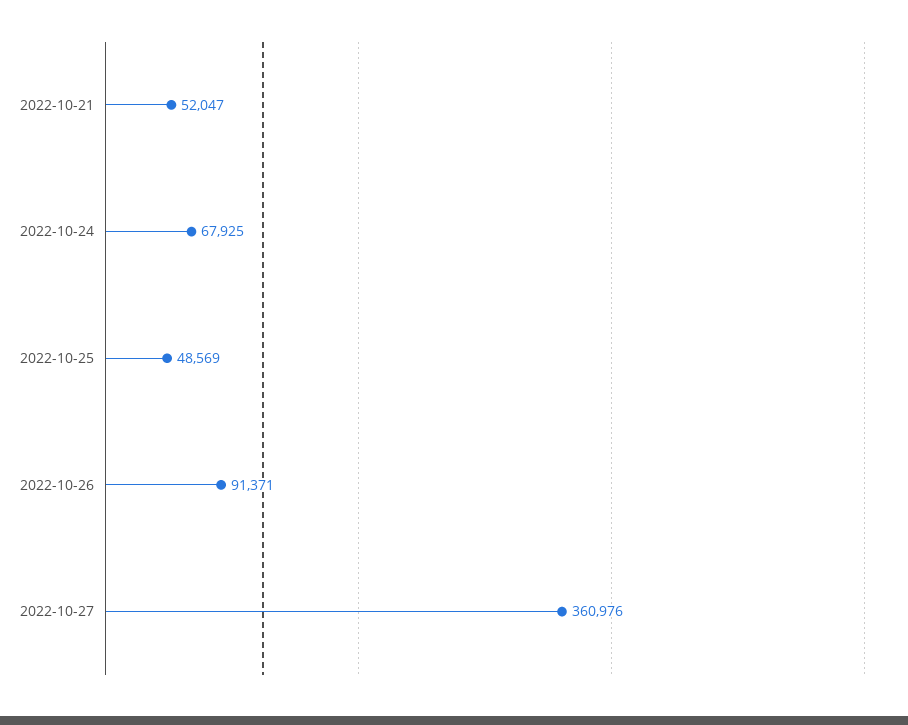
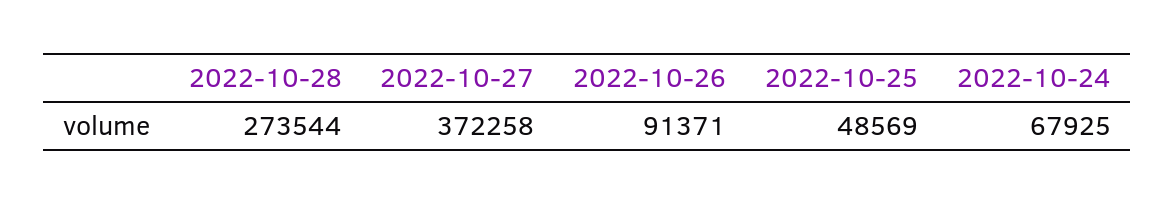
2022-10-21: 52047 -> none
2022-10-27: 360976 -> 372258
2022-10-28: none -> 273544

